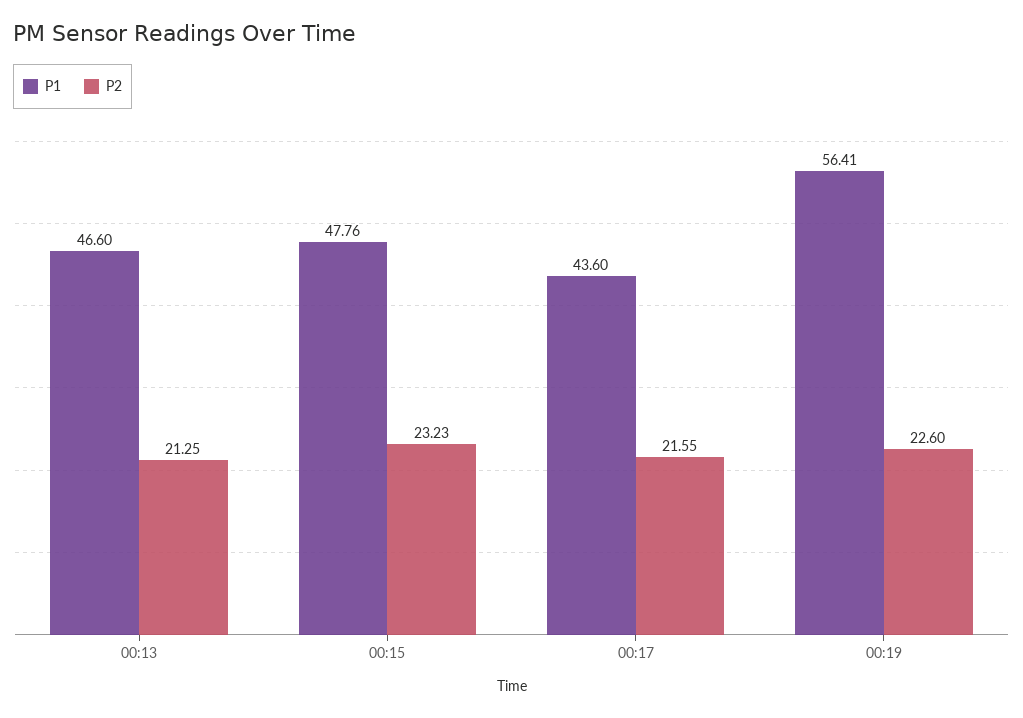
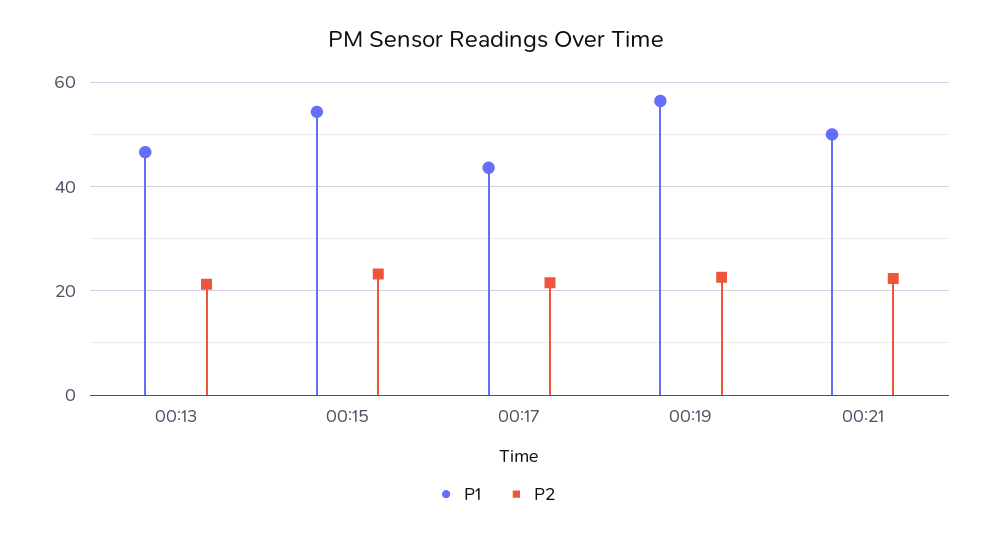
P1, 00:15: 47.76 -> 54
P1, 00:21: none -> 50
P2, 00:21: none -> 22

